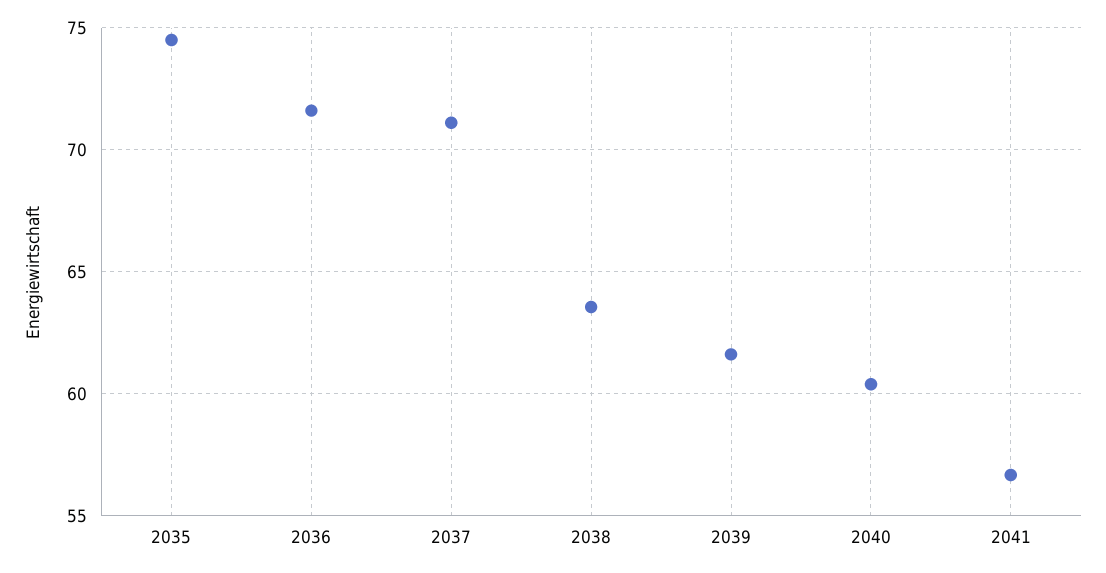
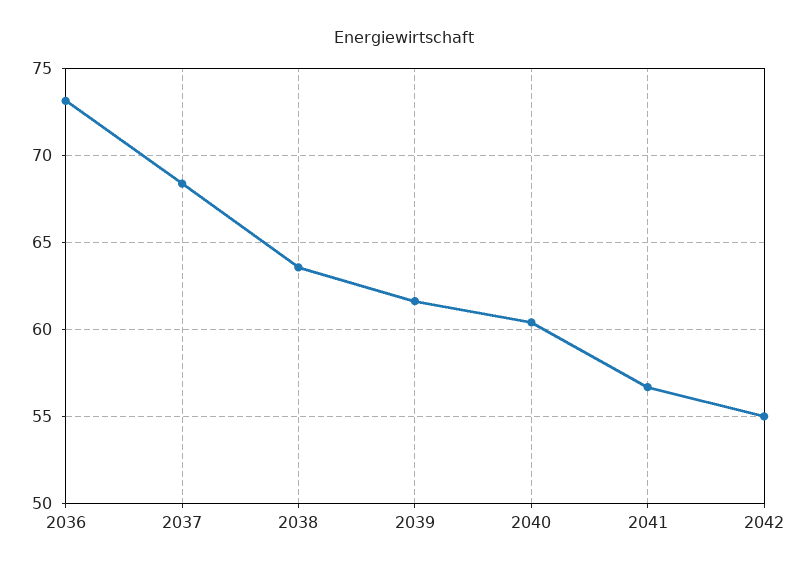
2035: 74.5 -> none
2036: 71.5 -> 73
2037: 71 -> 68.5
2042: none -> 55

